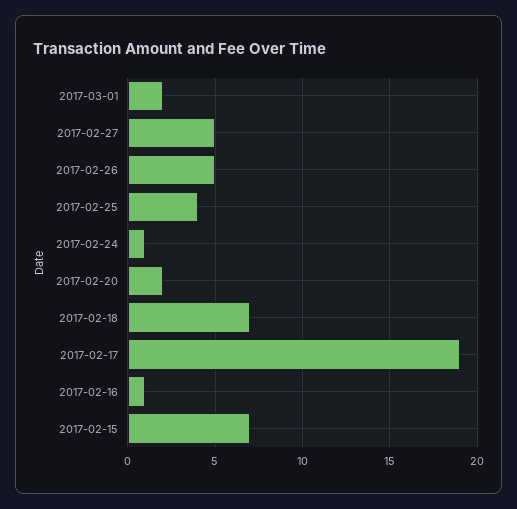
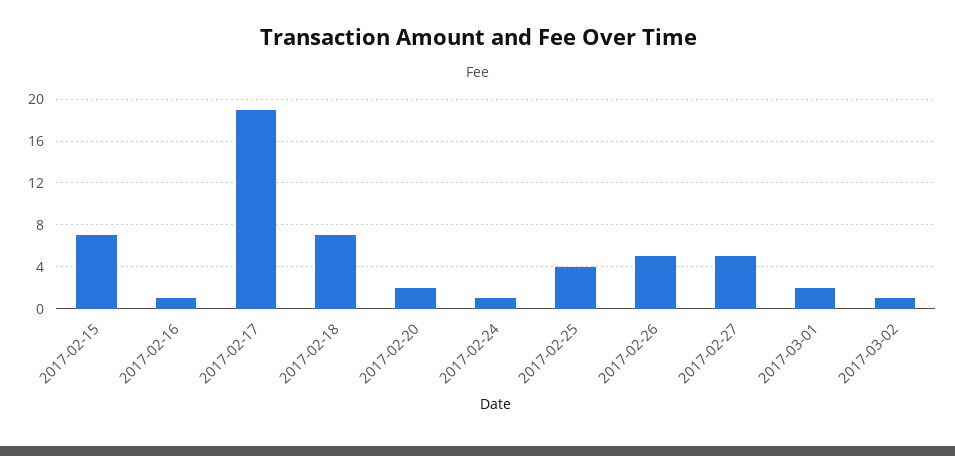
2017-03-02: none -> 1

